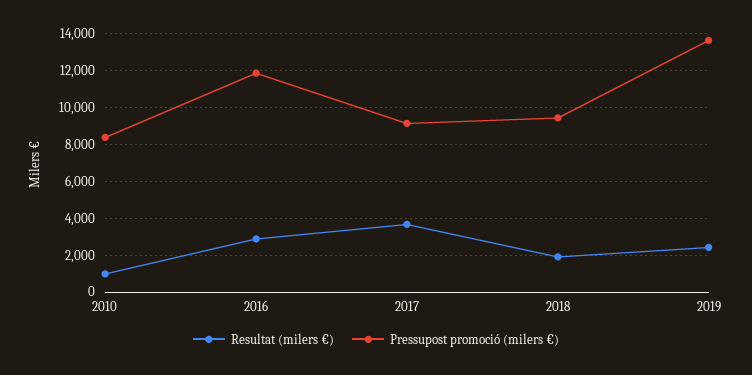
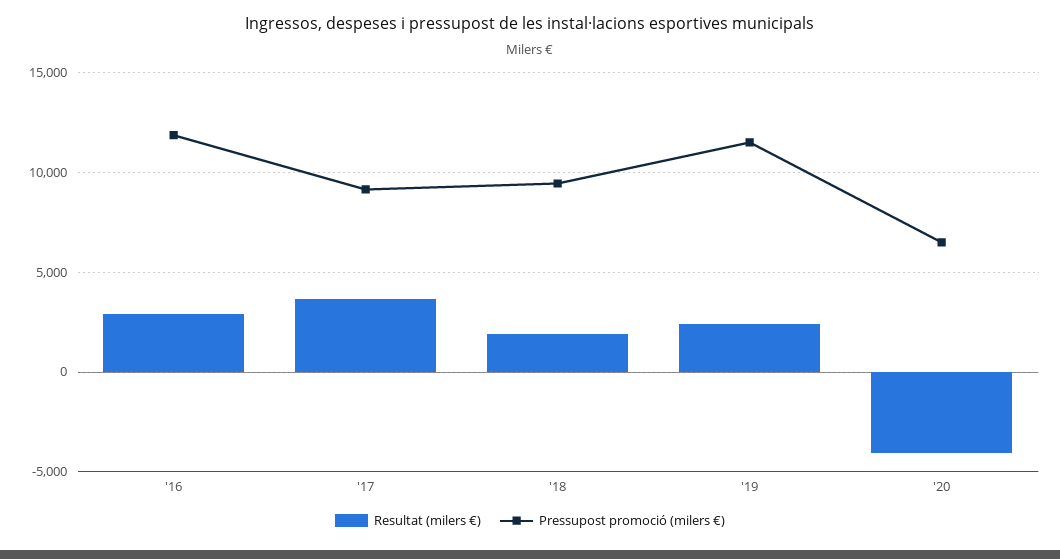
Resultat (milers €), 2010: 1000 -> none
Pressupost promoció (milers €), 2010: 8500 -> none
Pressupost promoció (milers €), 2019: 13500 -> 11500
Resultat (milers €), '20: none -> -4000
Pressupost promoció (milers €), '20: none -> 6500

